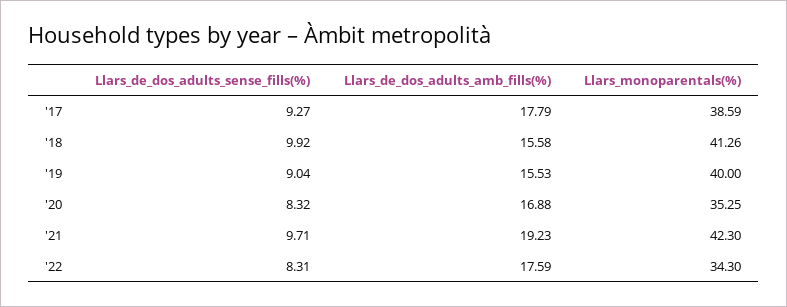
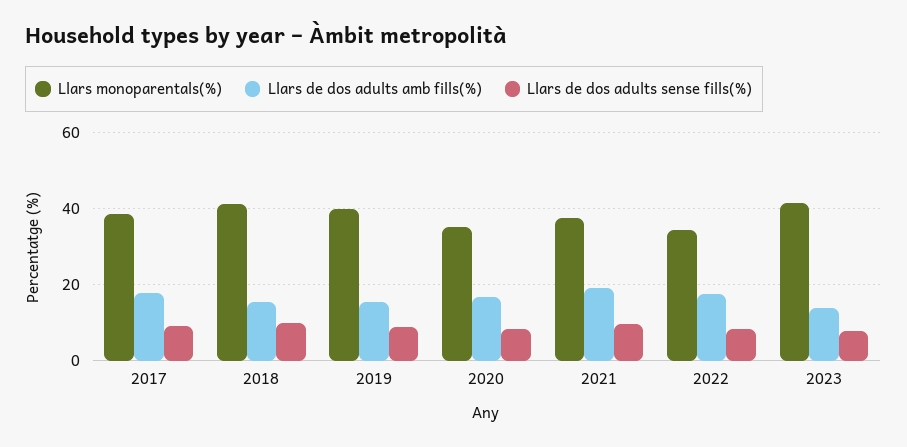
Llars_monoparentals(%), '21: 42.3 -> 38
Llars_monoparentals(%), 2023: none -> 42
Llars_de_dos_adults_amb_fills(%), 2023: none -> 14
Llars_de_dos_adults_sense_fills(%), 2023: none -> 8

